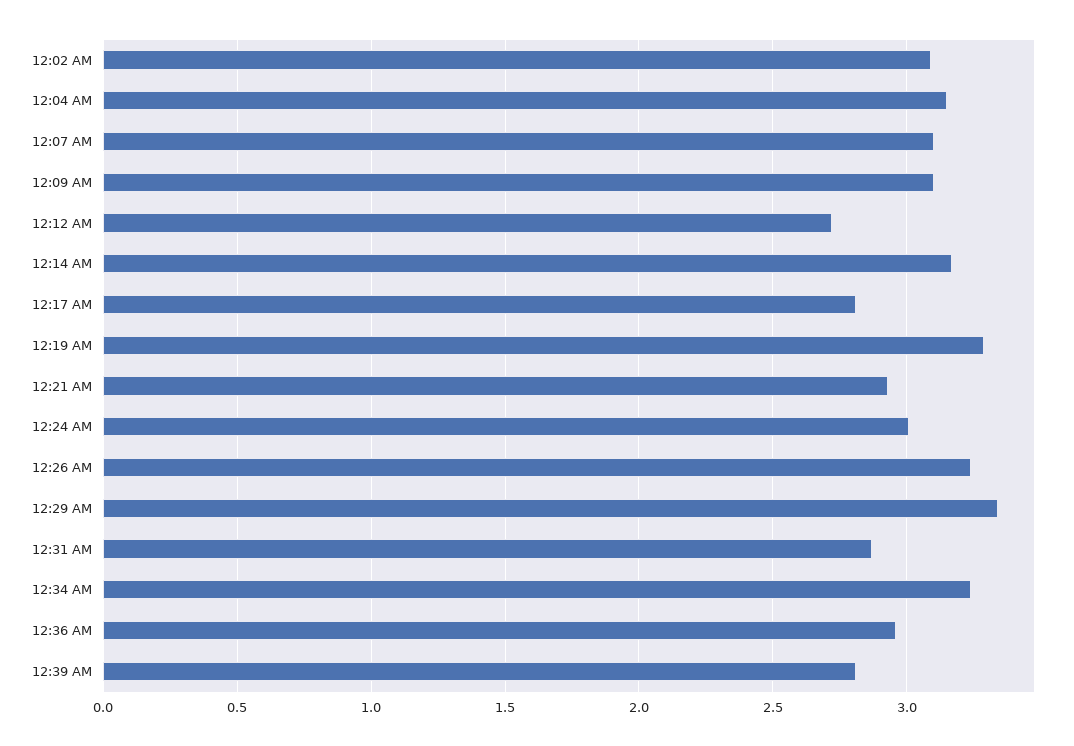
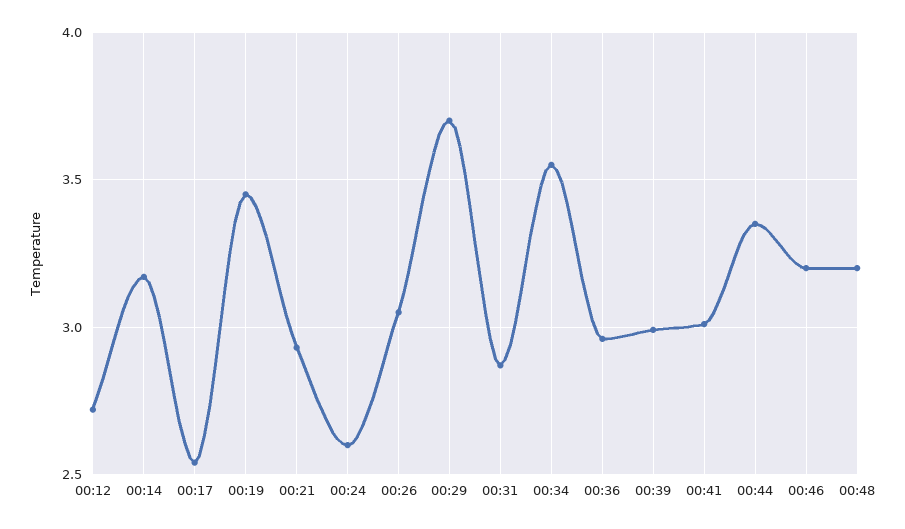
12:02 AM: 3.1 -> none
12:04 AM: 3.15 -> none
12:07 AM: 3.1 -> none
12:09 AM: 3.1 -> none
12:17 AM: 2.8 -> 2.55
12:19 AM: 3.3 -> 3.45
12:24 AM: 3 -> 2.6
12:26 AM: 3.25 -> 3.05
12:29 AM: 3.35 -> 3.7
12:34 AM: 3.25 -> 3.55
12:39 AM: 2.8 -> 3
00:41: none -> 3
00:44: none -> 3.35
00:46: none -> 3.2
00:48: none -> 3.2

